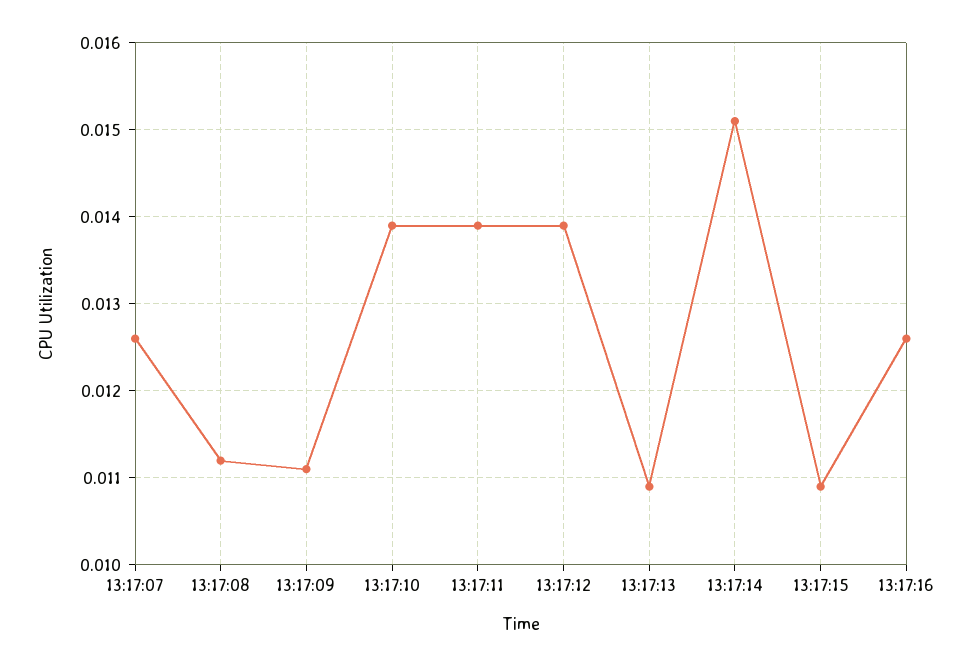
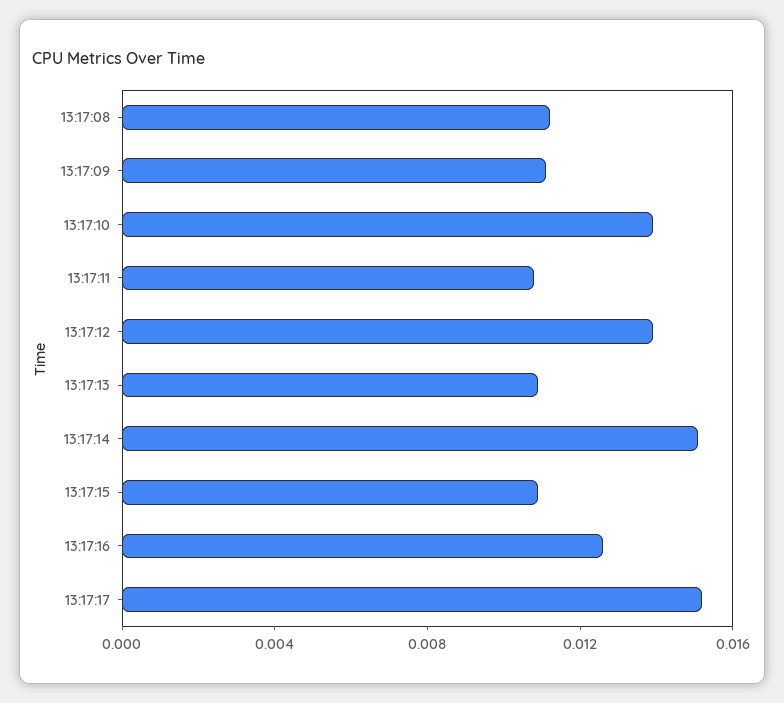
13:17:07: 0.0126 -> none
13:17:11: 0.0139 -> 0.011
13:17:17: none -> 0.015

